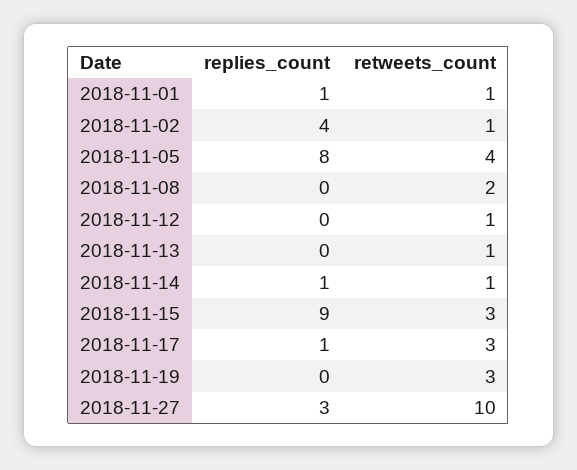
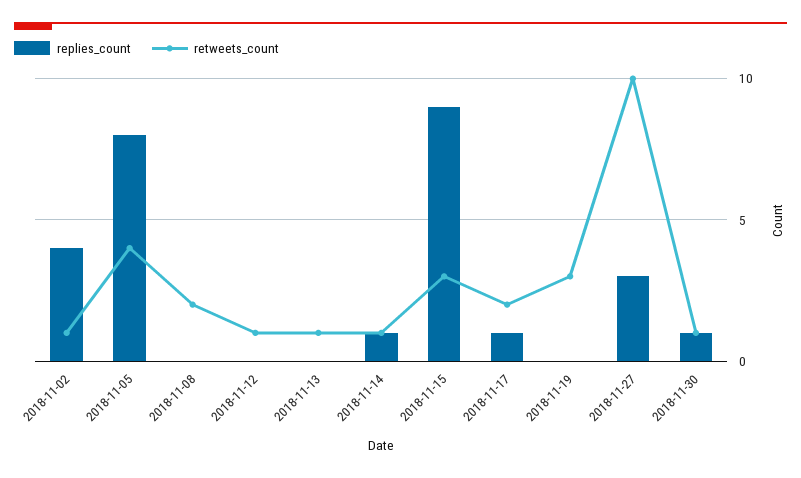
replies_count, 2018-11-01: 1 -> none
retweets_count, 2018-11-01: 1 -> none
retweets_count, 2018-11-17: 3 -> 2
replies_count, 2018-11-30: none -> 1
retweets_count, 2018-11-30: none -> 1

